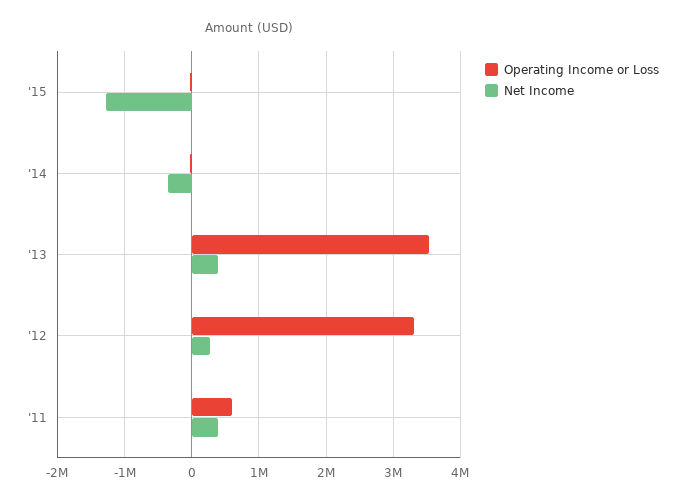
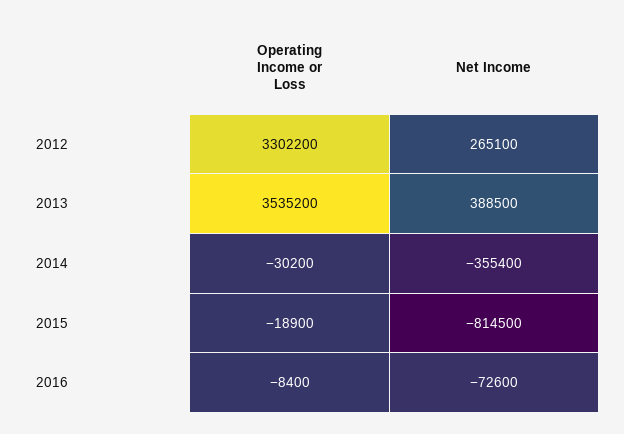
Net Income, '15: -1300000 -> -814500
Operating Income or Loss, '11: 600000 -> none
Net Income, '11: 400000 -> none
Operating Income or Loss, 2016: none -> -8400
Net Income, 2016: none -> -72600

